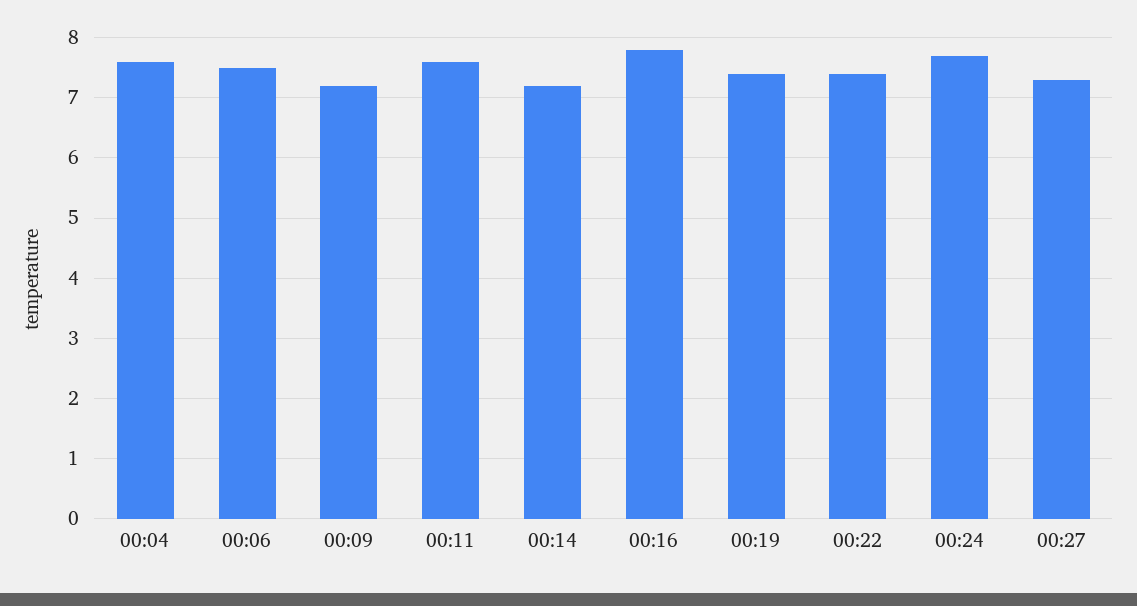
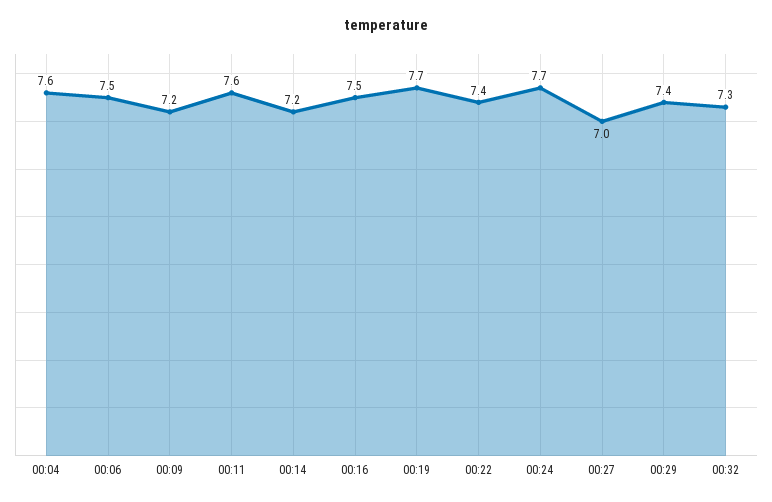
00:16: 7.8 -> 7.5
00:19: 7.4 -> 7.7
00:27: 7.3 -> 7
00:29: none -> 7.4
00:32: none -> 7.3

